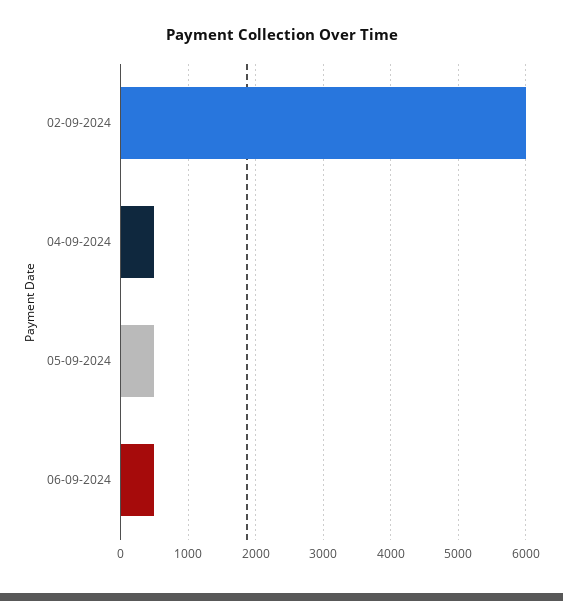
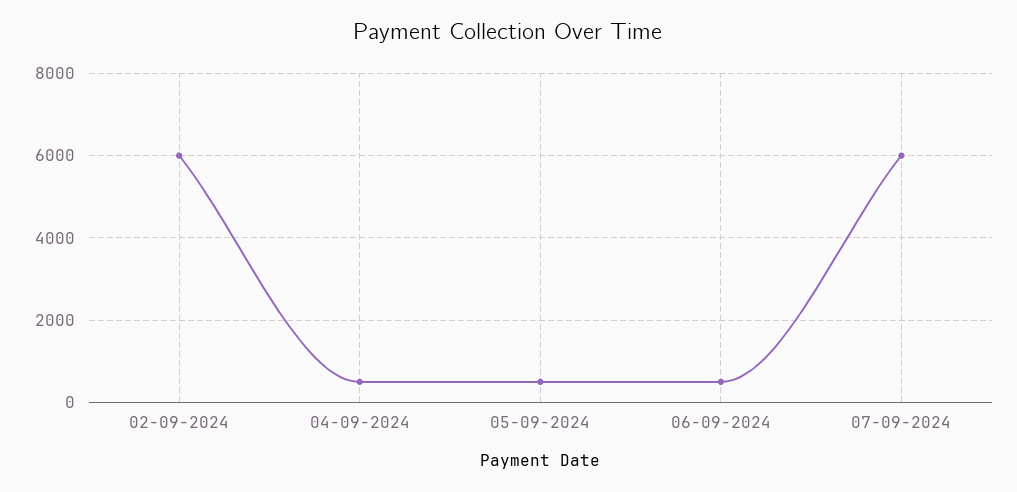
07-09-2024: none -> 6000

